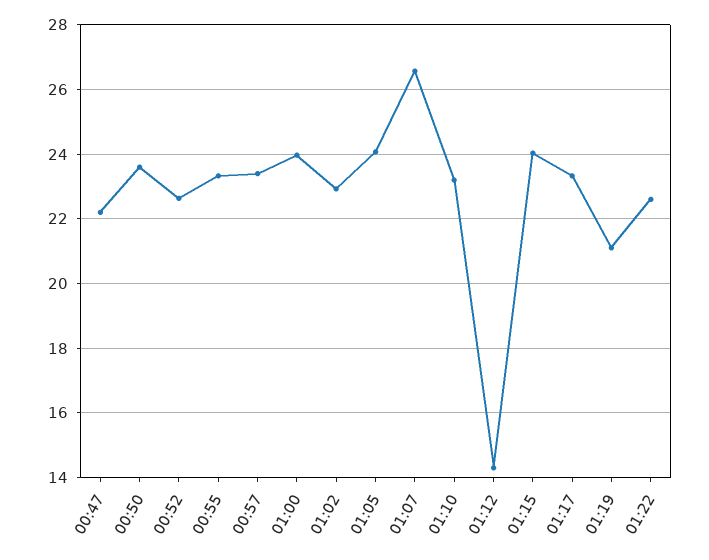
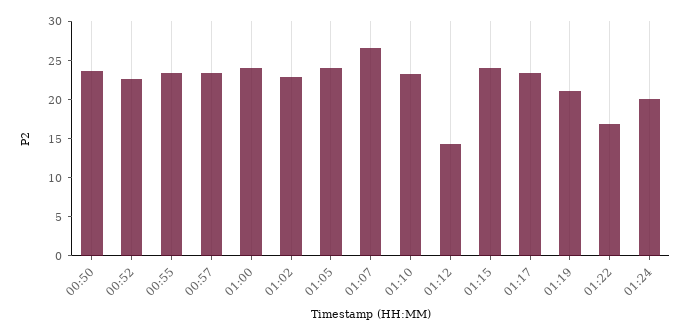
00:47: 22.2 -> none
01:22: 22.6 -> 17.5
01:24: none -> 20

